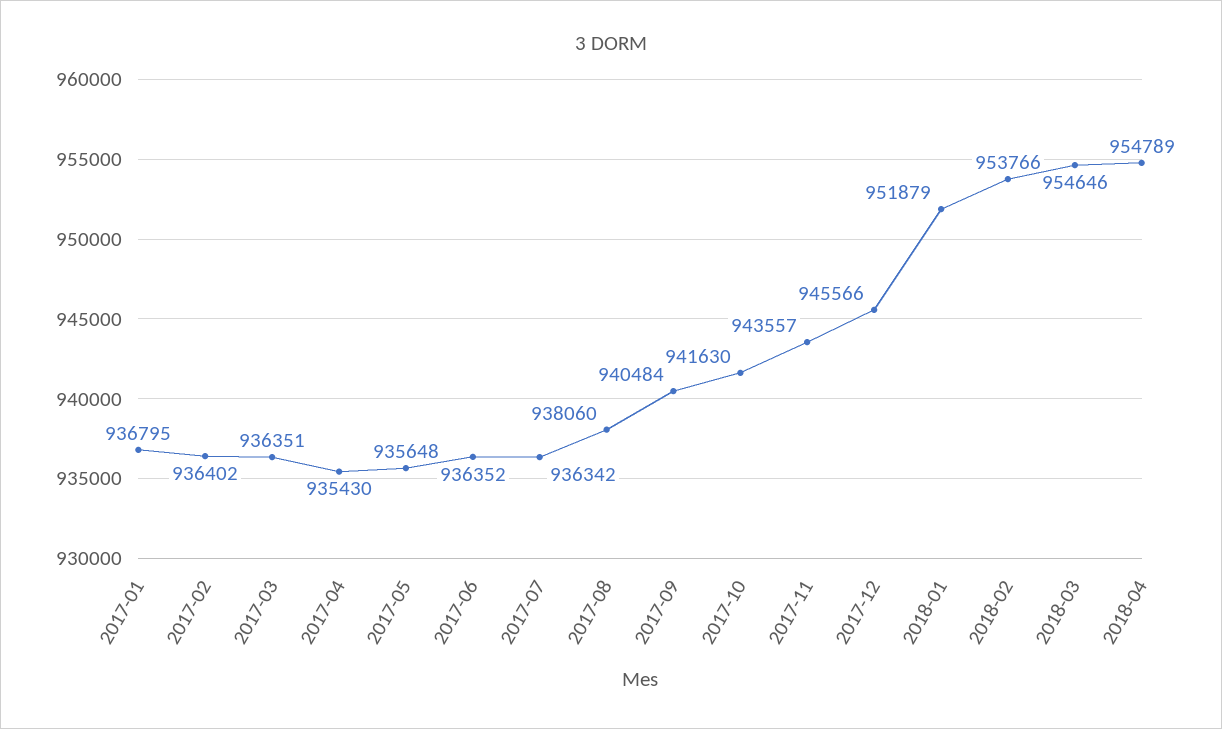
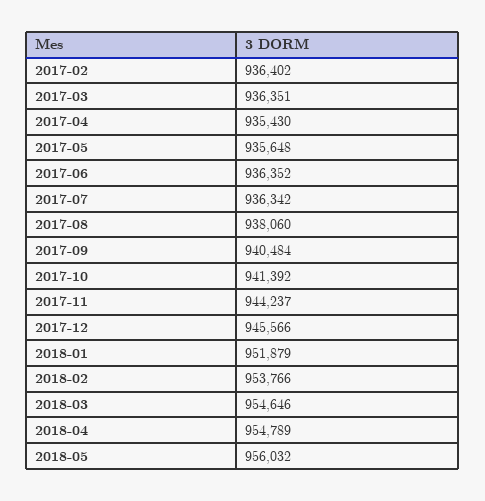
2017-01: 936795 -> none
2017-10: 941630 -> 941392
2017-11: 943557 -> 944237
2018-05: none -> 956032

